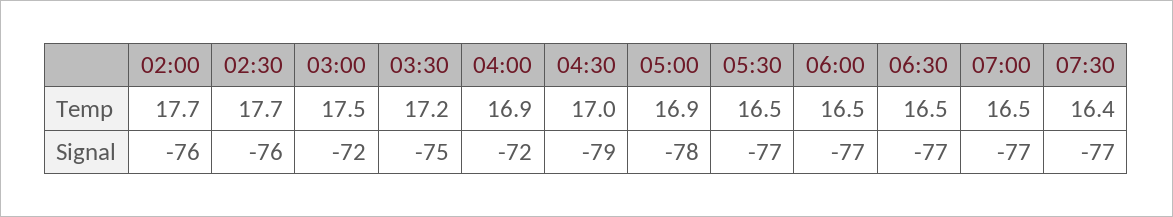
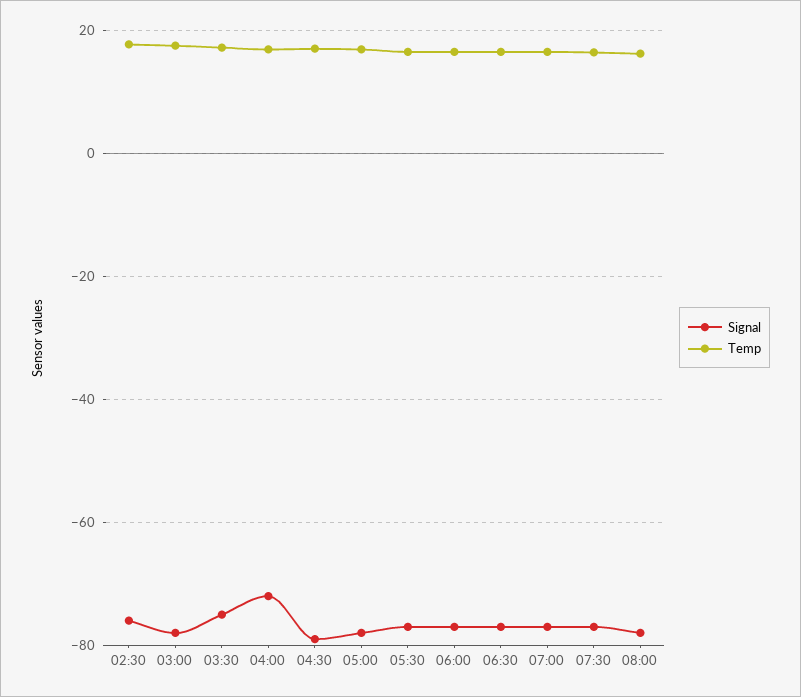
Temp, 02:00: 17.7 -> none
Signal, 02:00: -76 -> none
Signal, 03:00: -72 -> -78
Signal, 08:00: none -> -78
Temp, 08:00: none -> 16

